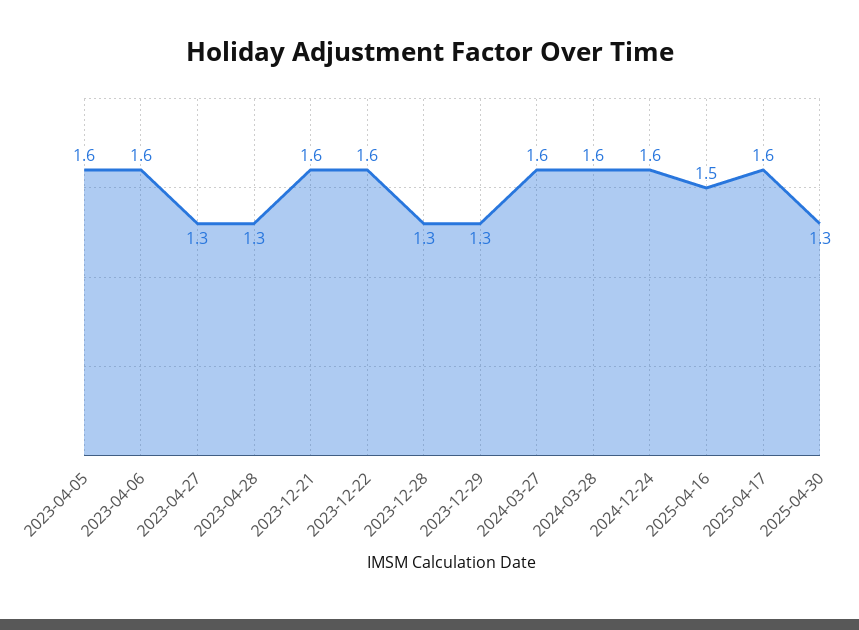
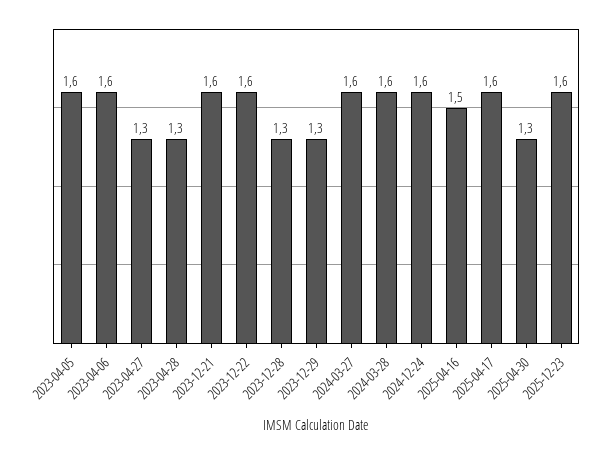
2025-12-23: none -> 1.6

